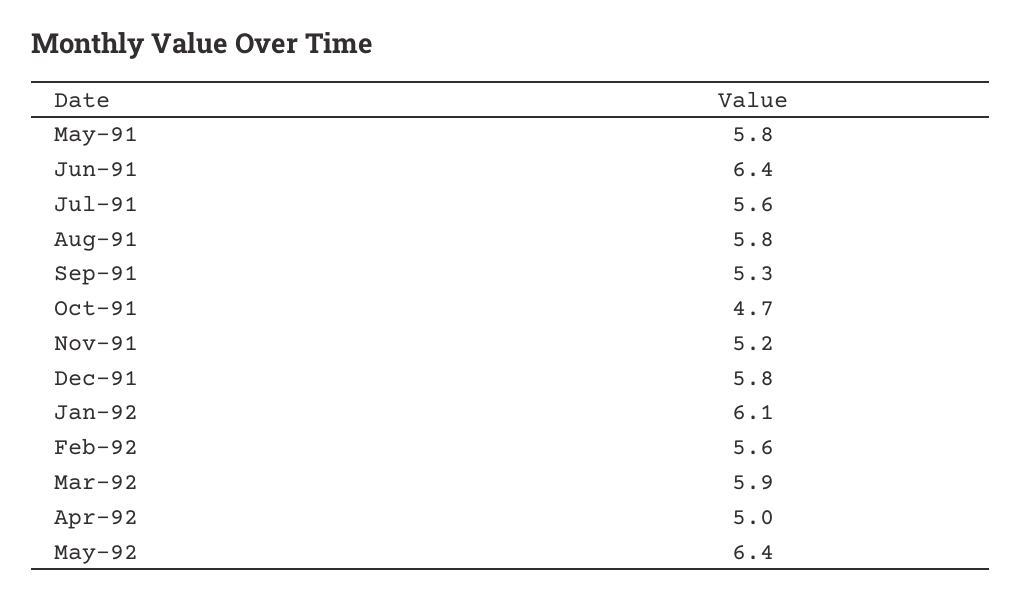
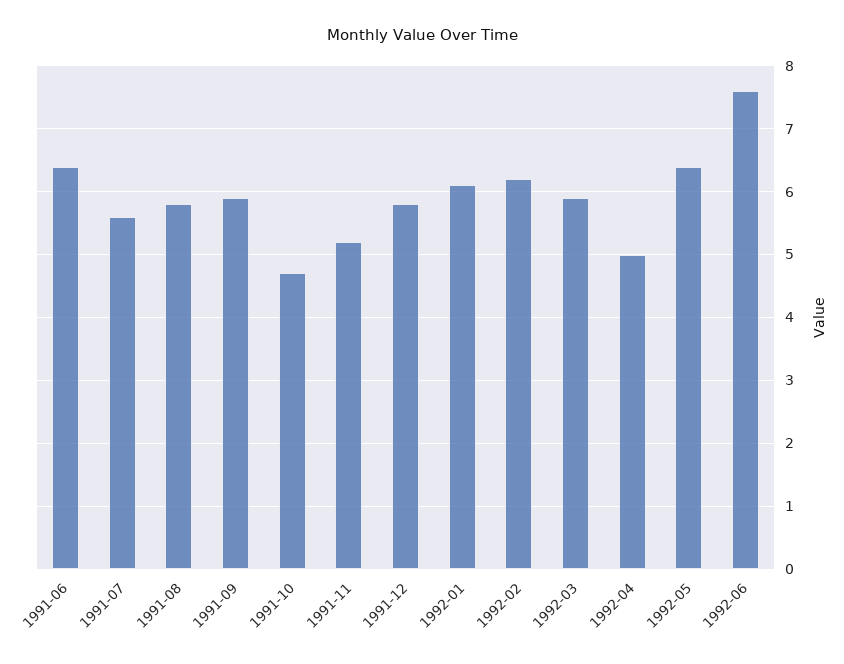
May-91: 5.8 -> none
Sep-91: 5.3 -> 5.9
Feb-92: 5.6 -> 6.2
1992-06: none -> 7.6

